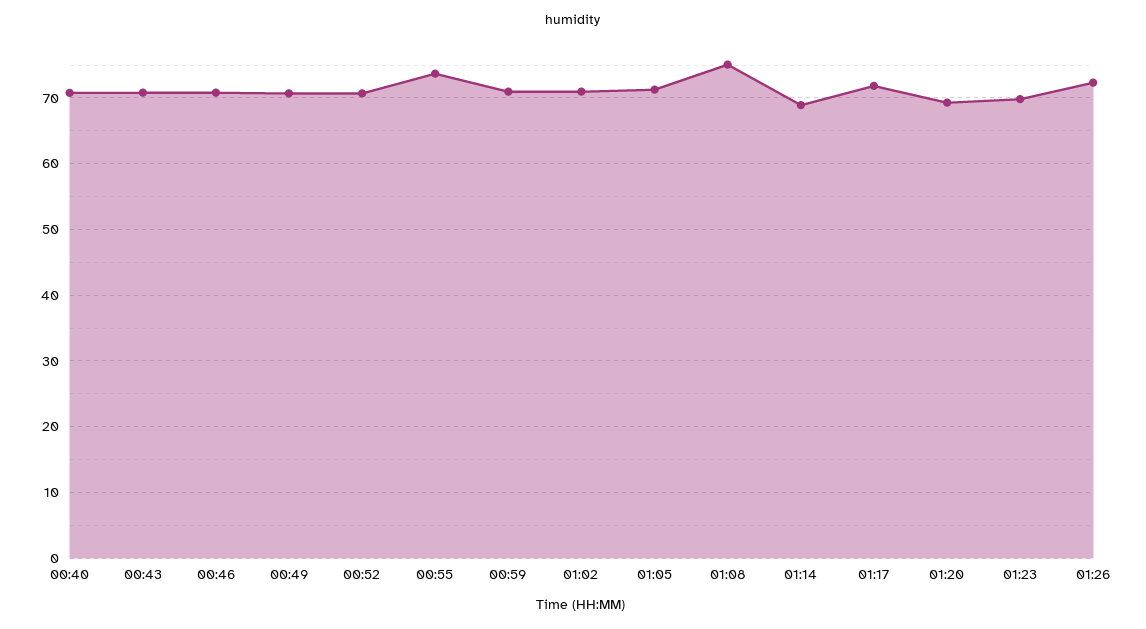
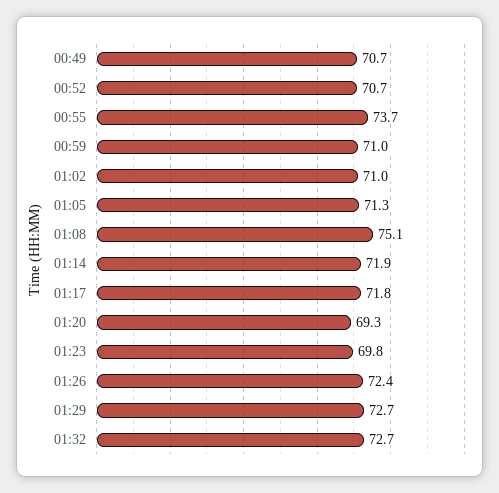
00:40: 71 -> none
00:43: 71 -> none
00:46: 71 -> none
01:14: 69 -> 71.9
01:29: none -> 72.7
01:32: none -> 72.7

